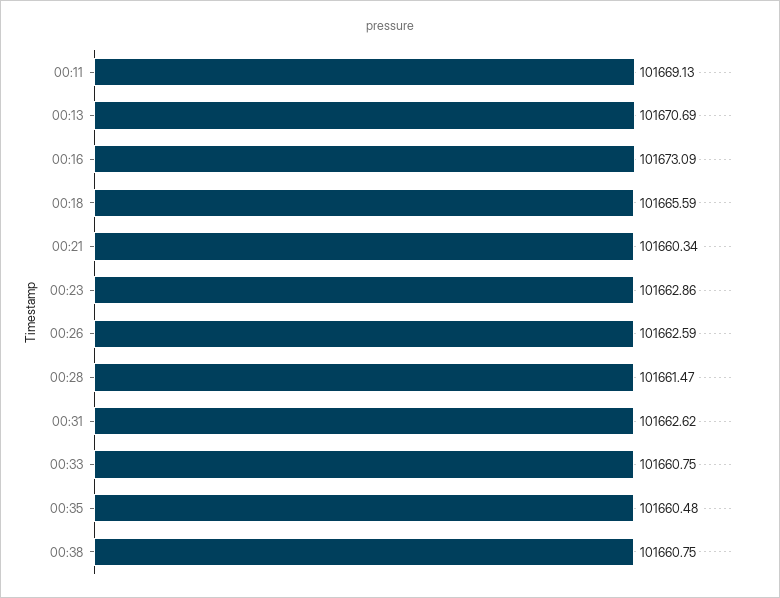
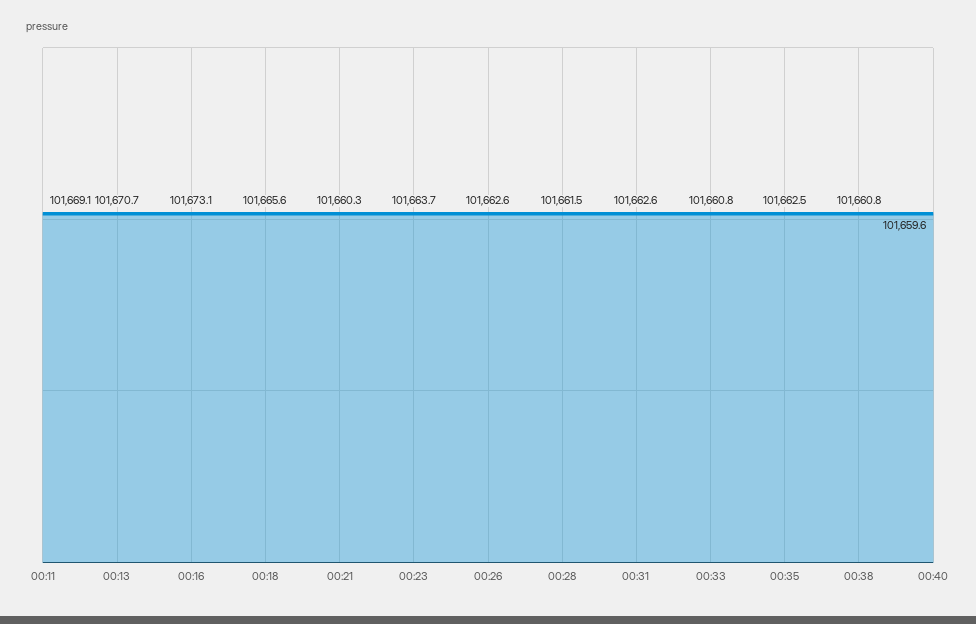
00:23: 101662.86 -> 101663.7
00:35: 101660.48 -> 101662.5
00:40: none -> 101659.6

